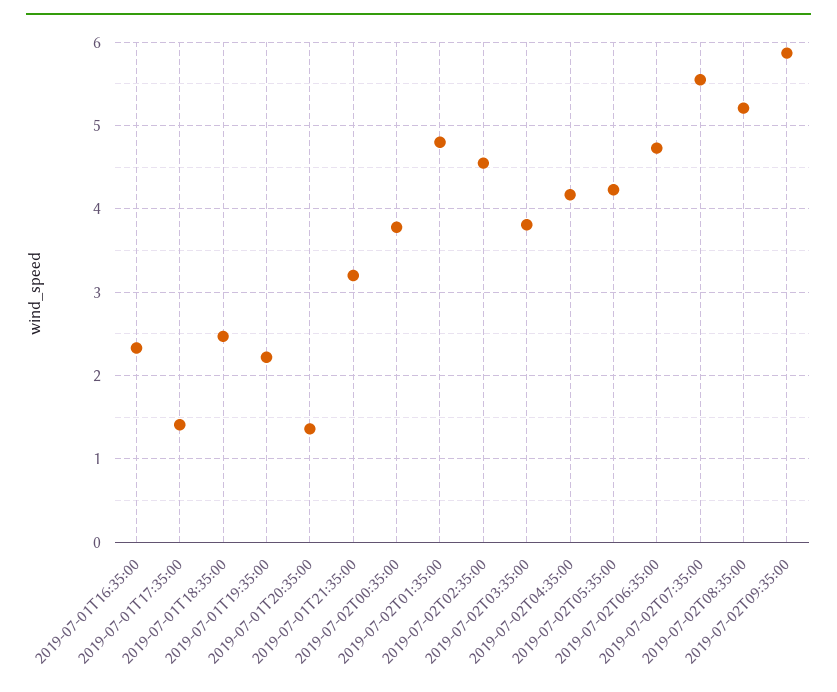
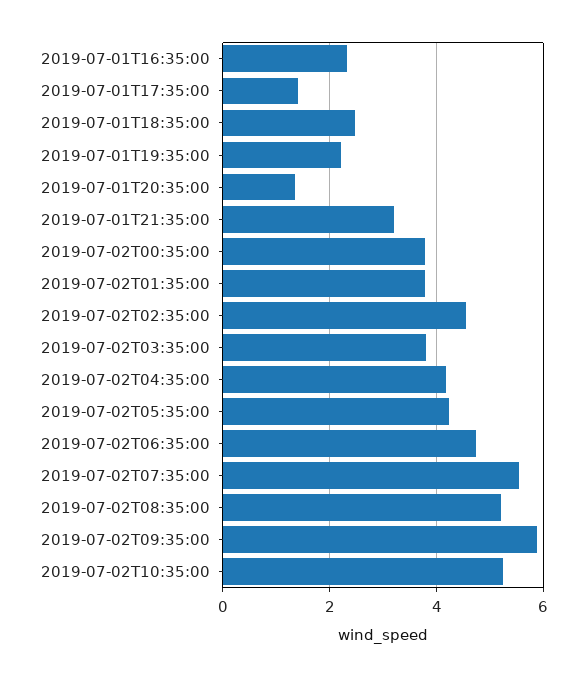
2019-07-02T01:35:00: 4.8 -> 3.8
2019-07-02T10:35:00: none -> 5.2

